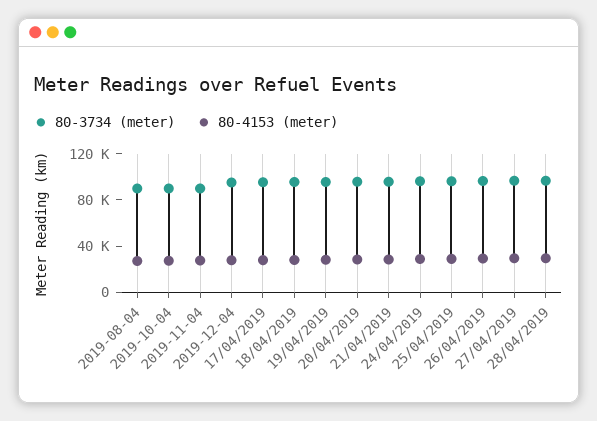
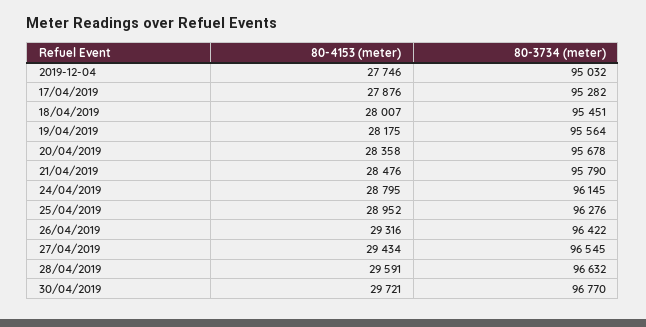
80-3734 (meter), 2019-08-04: 90000 -> none
80-4153 (meter), 2019-08-04: 30000 -> none
80-3734 (meter), 2019-10-04: 90000 -> none
80-4153 (meter), 2019-10-04: 30000 -> none
80-3734 (meter), 2019-11-04: 90000 -> none
80-4153 (meter), 2019-11-04: 30000 -> none
80-4153 (meter), 30/04/2019: none -> 29721
80-3734 (meter), 30/04/2019: none -> 96770

